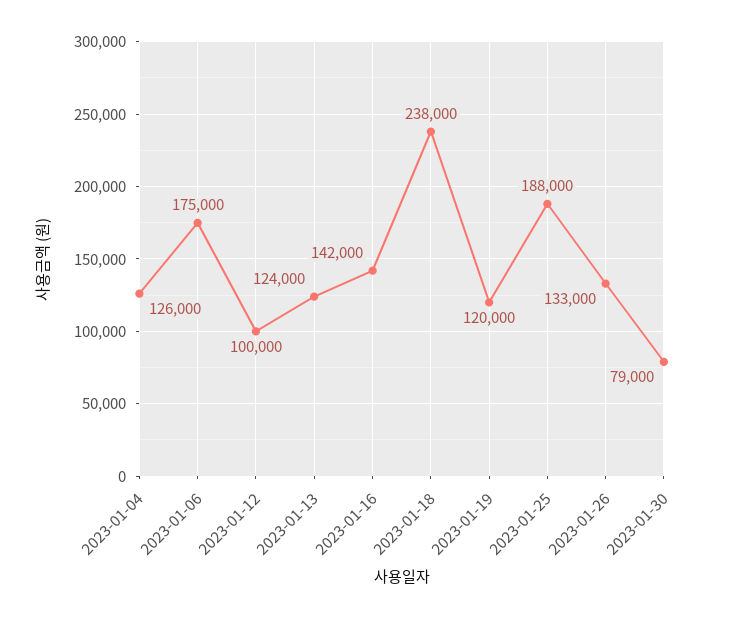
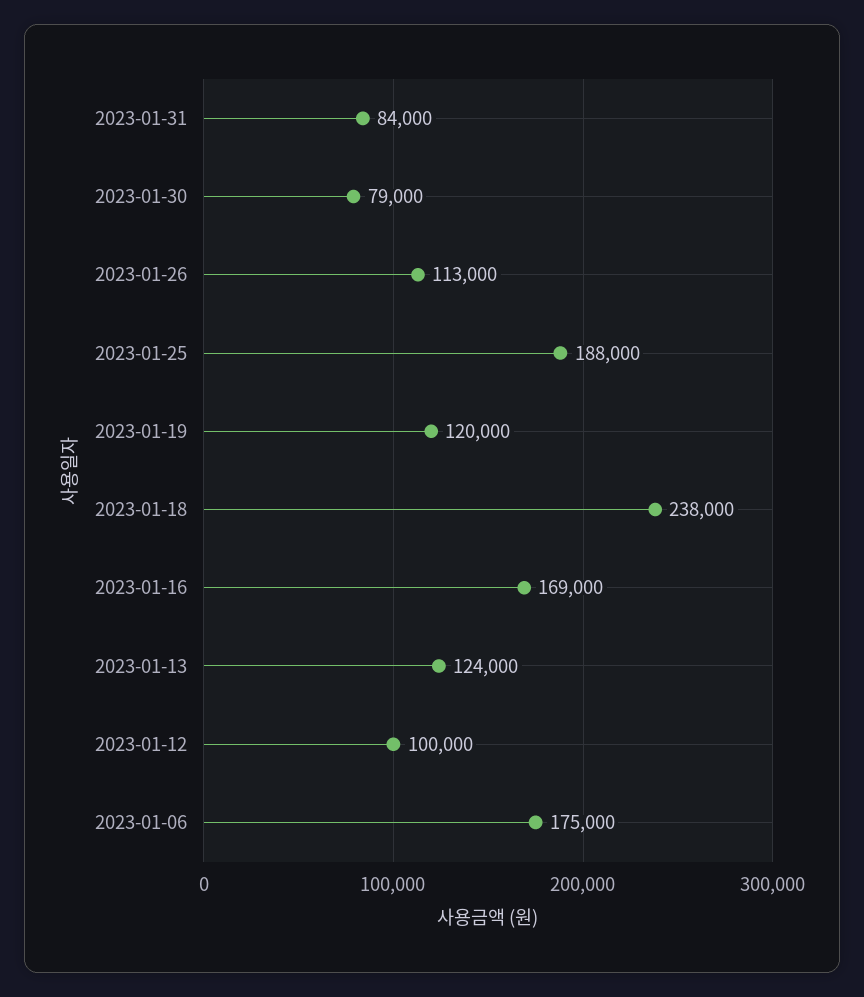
2023-01-04: 126000 -> none
2023-01-16: 142000 -> 169000
2023-01-26: 133000 -> 113000
2023-01-31: none -> 84000

